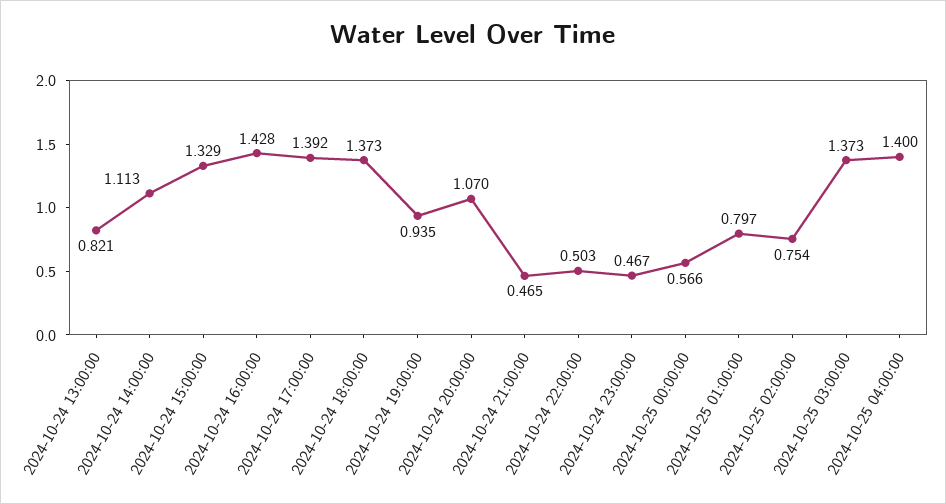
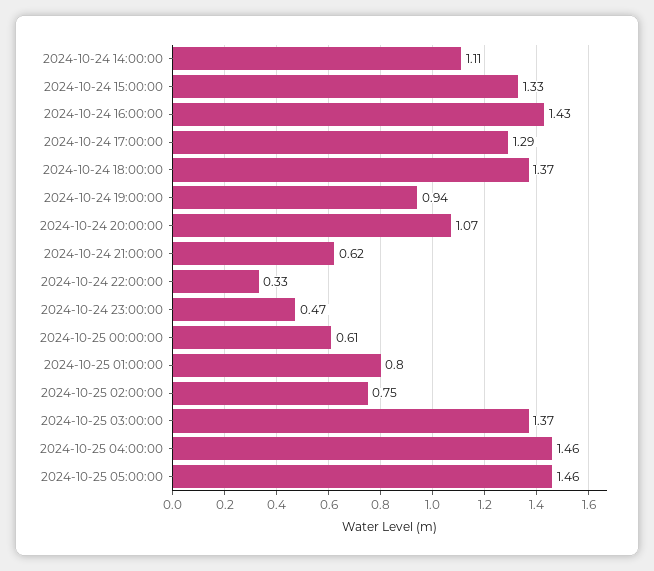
2024-10-24 13:00:00: 0.821 -> none
2024-10-24 17:00:00: 1.392 -> 1.29
2024-10-24 21:00:00: 0.465 -> 0.62
2024-10-24 22:00:00: 0.503 -> 0.33
2024-10-25 00:00:00: 0.566 -> 0.61
2024-10-25 04:00:00: 1.4 -> 1.46
2024-10-25 05:00:00: none -> 1.46

